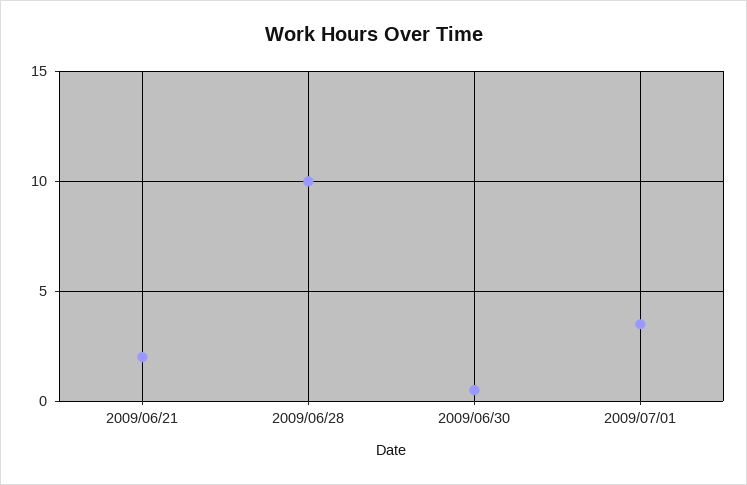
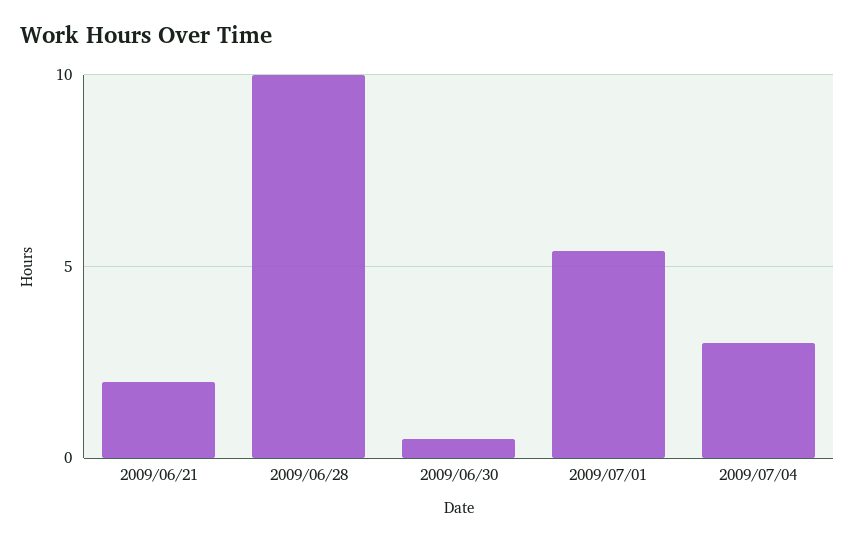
2009/07/01: 3.5 -> 5.5
2009/07/04: none -> 3

